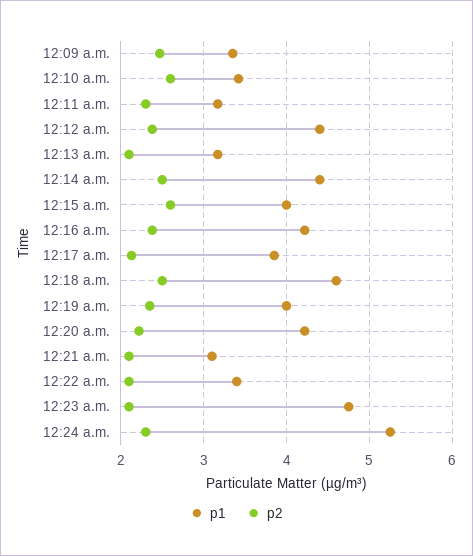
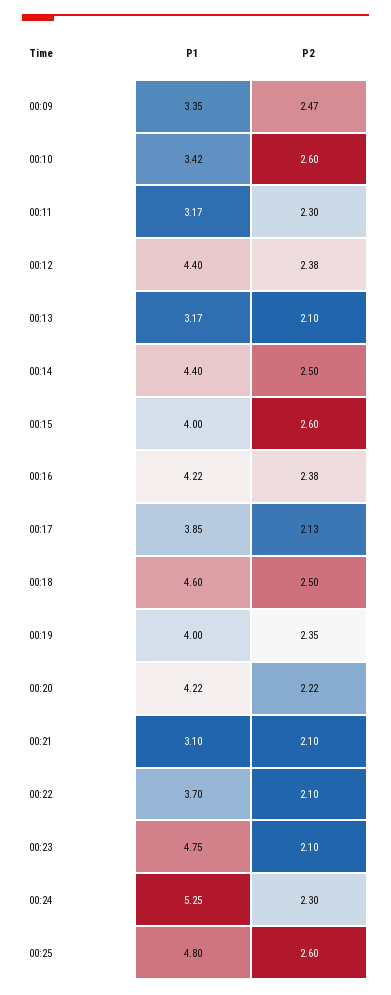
p1, 12:22 a.m.: 3.4 -> 3.7
p1, 00:25: none -> 4.8
p2, 00:25: none -> 2.6

